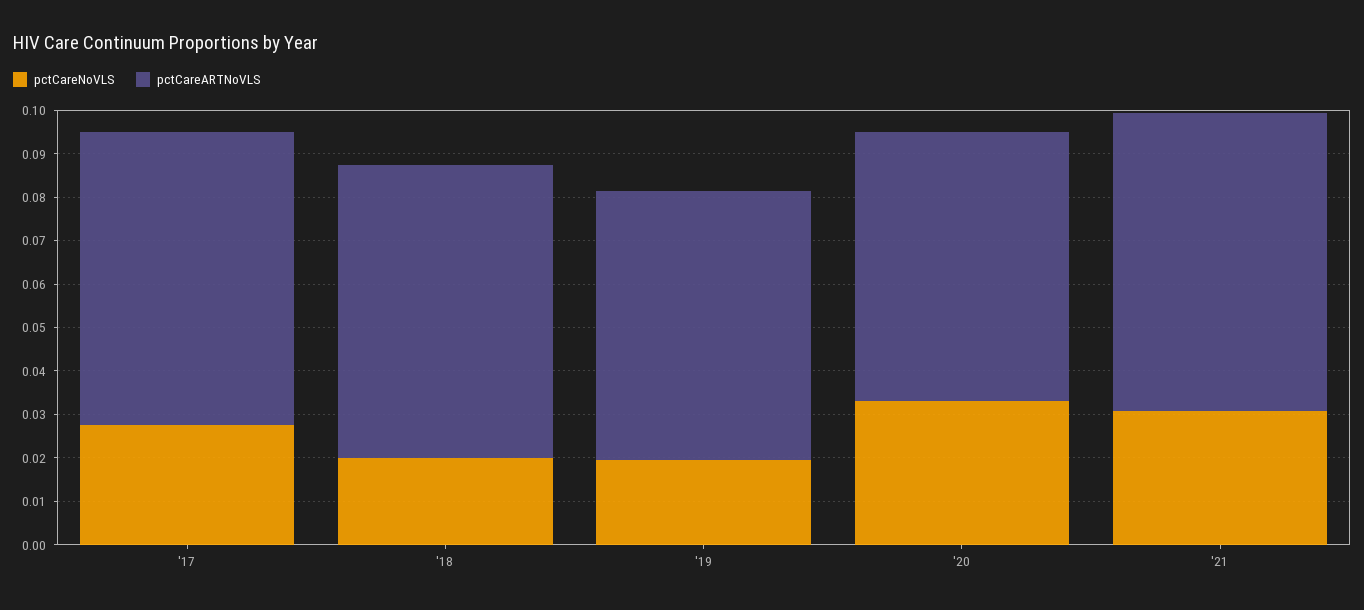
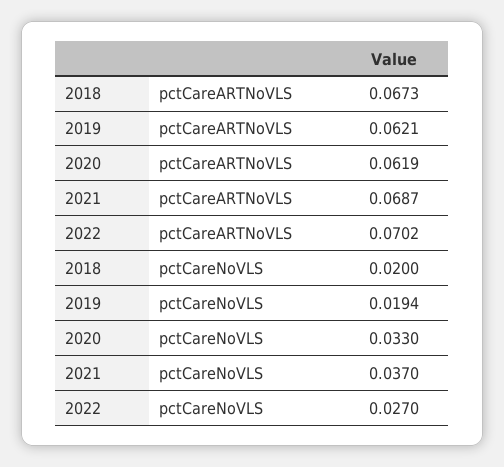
pctCareNoVLS, '17: 0.028 -> none
pctCareARTNoVLS, '17: 0.068 -> none
pctCareNoVLS, '21: 0.03 -> 0.037
pctCareARTNoVLS, 2022: none -> 0.0702
pctCareNoVLS, 2022: none -> 0.027

